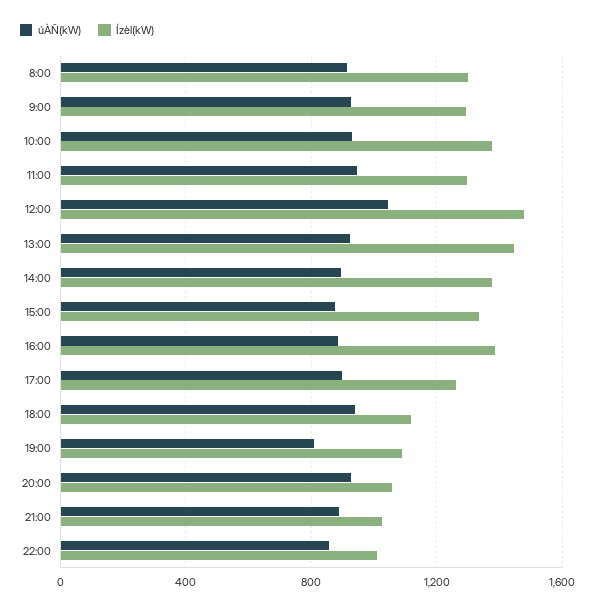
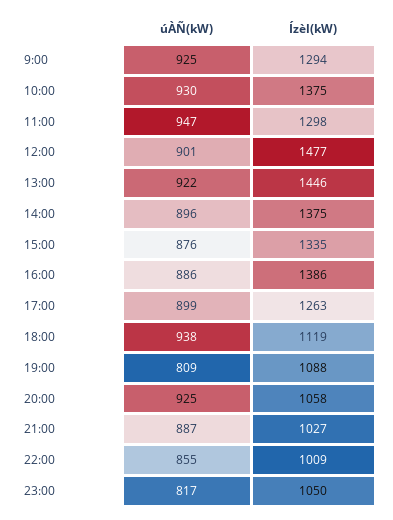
úÀÑ(kW), 8:00: 900 -> none
Ízèl(kW), 8:00: 1300 -> none
úÀÑ(kW), 12:00: 1050 -> 901
úÀÑ(kW), 23:00: none -> 817
Ízèl(kW), 23:00: none -> 1050

